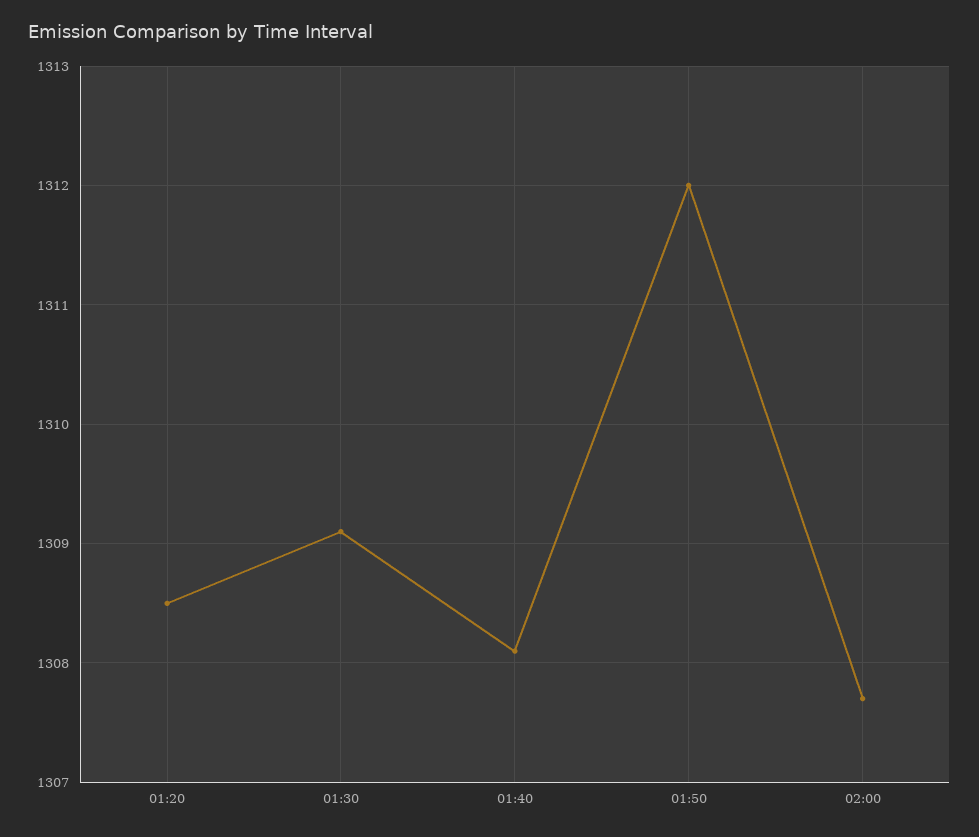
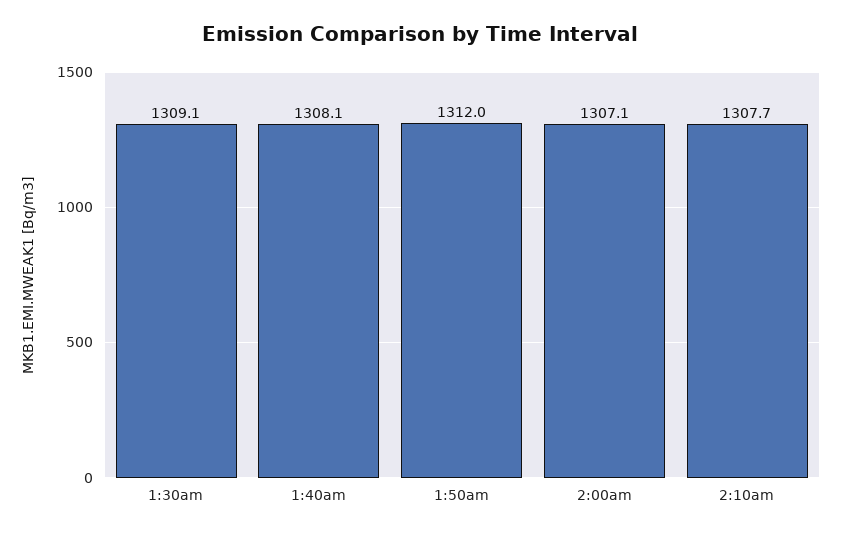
01:20: 1308.5 -> none
02:00: 1307.7 -> 1307.1
2:10am: none -> 1307.7

